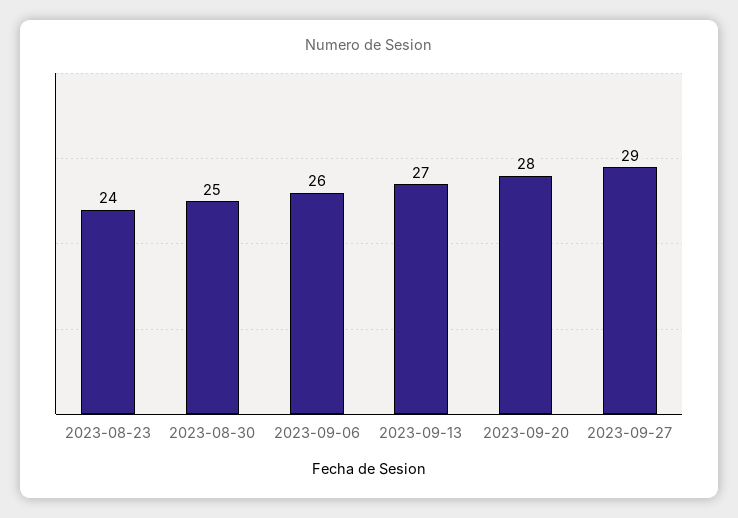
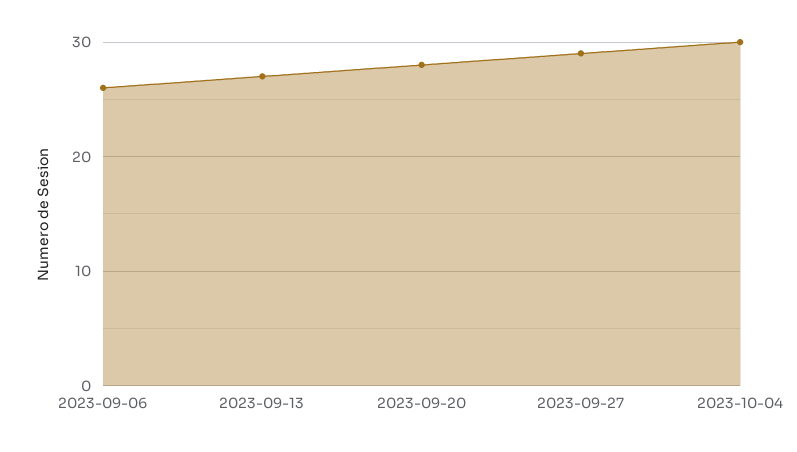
2023-08-23: 24 -> none
2023-08-30: 25 -> none
2023-10-04: none -> 30

